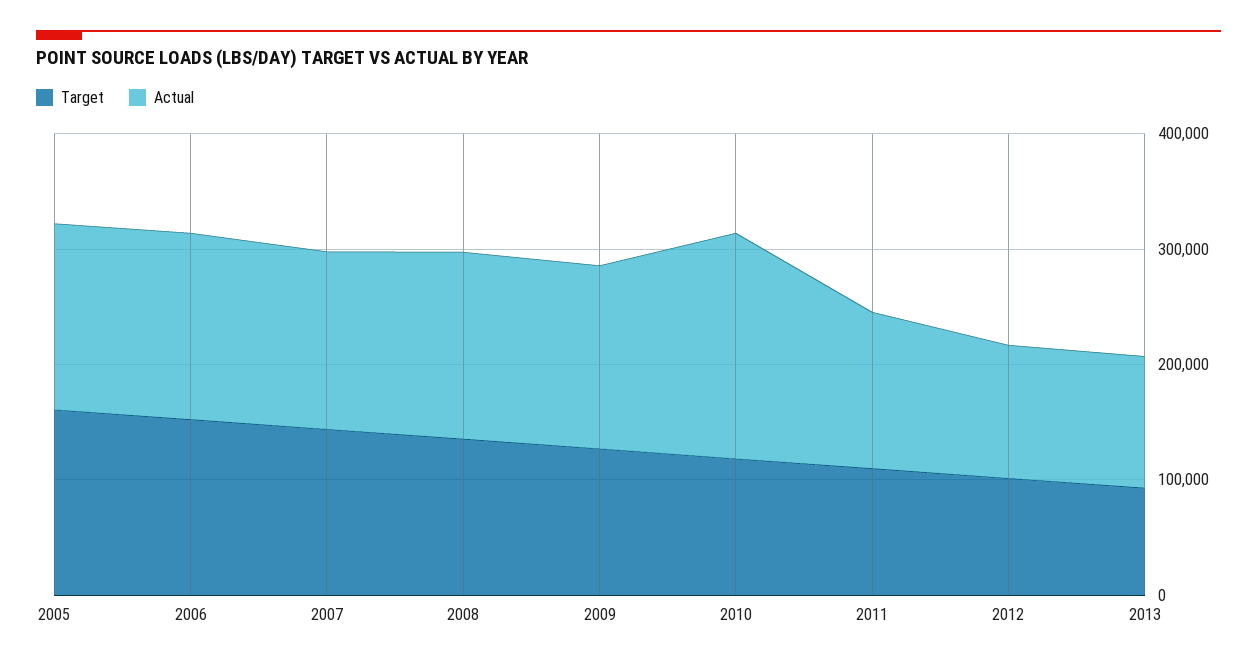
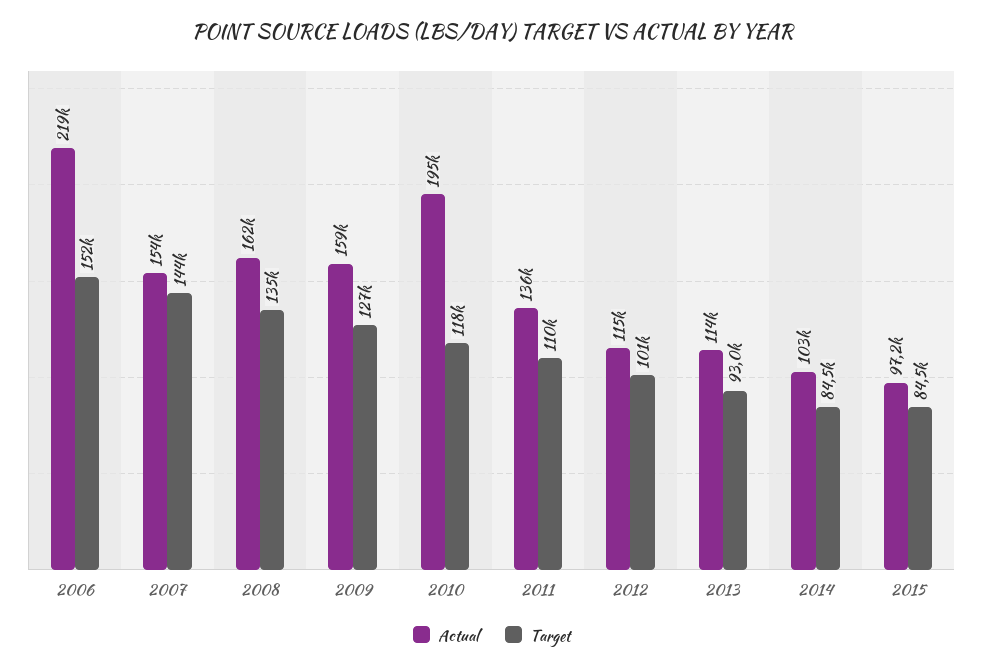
Target, 2005: 160000 -> none
Actual, 2005: 160000 -> none
Actual, 2006: 160000 -> 219000
Actual, 2014: none -> 103000
Target, 2014: none -> 84500
Actual, 2015: none -> 97200
Target, 2015: none -> 84500

